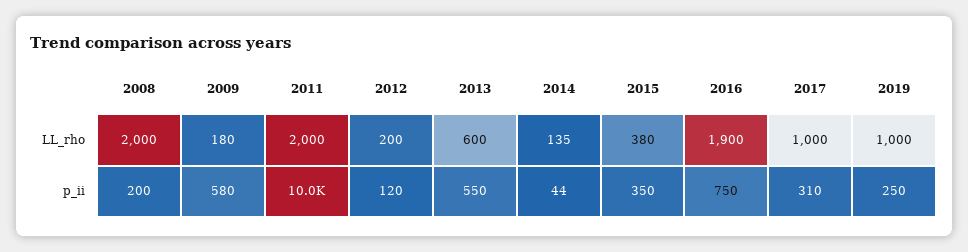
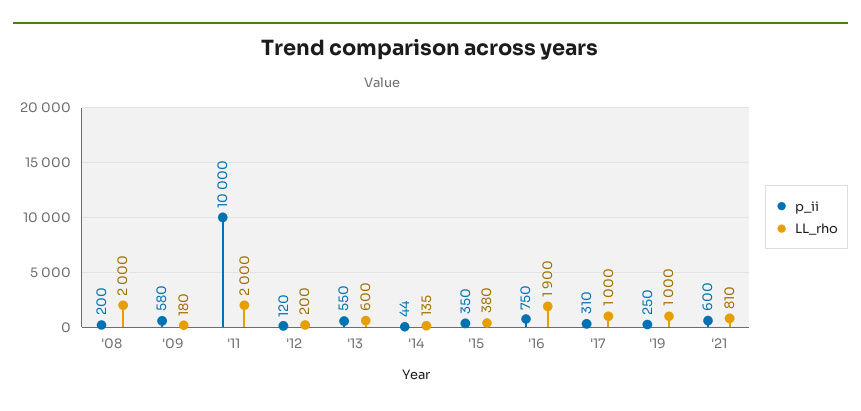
p_ii, '21: none -> 600
LL_rho, '21: none -> 810

